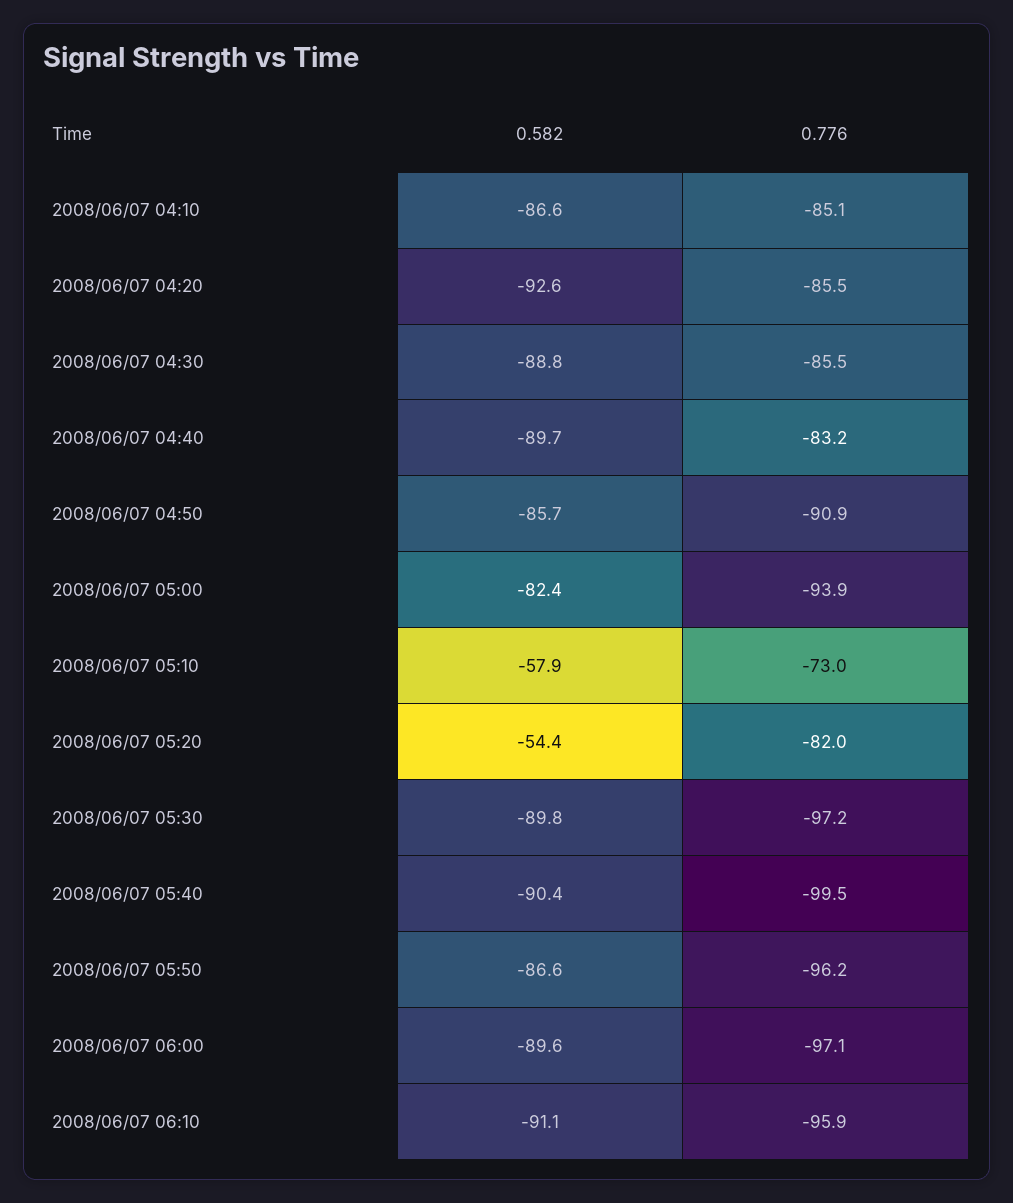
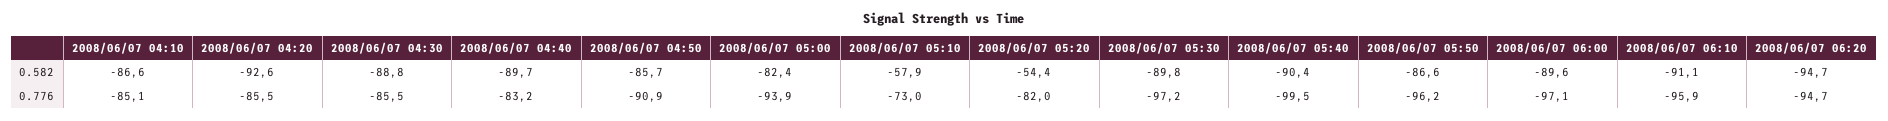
0.582, 2008/06/07 06:20: none -> -94.7
0.776, 2008/06/07 06:20: none -> -94.7

